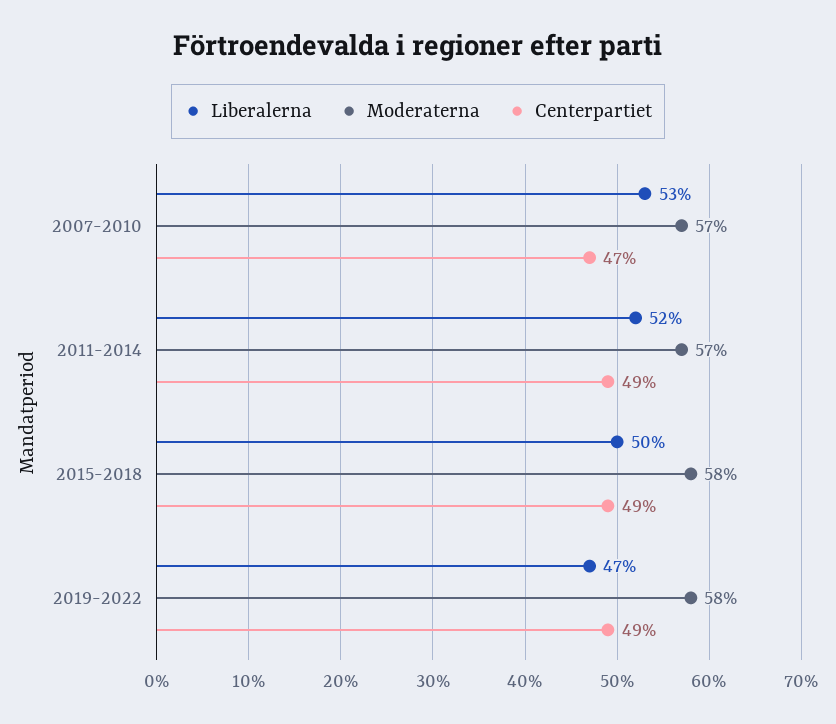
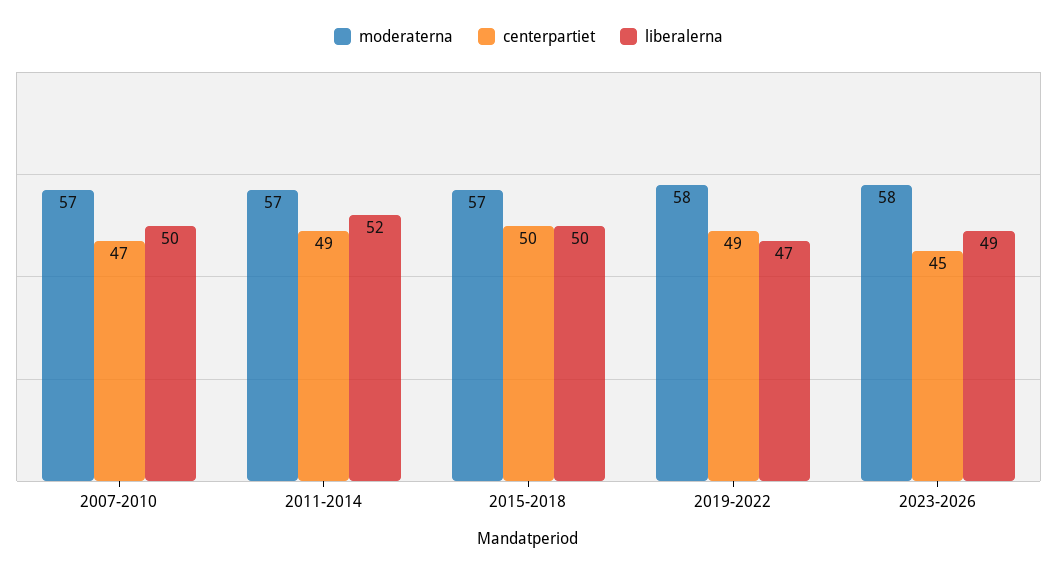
Liberalerna, 2007-2010: 53 -> 50
Moderaterna, 2015-2018: 58 -> 57
Centerpartiet, 2015-2018: 49 -> 50
Moderaterna, 2023-2026: none -> 58
Centerpartiet, 2023-2026: none -> 45
Liberalerna, 2023-2026: none -> 49

